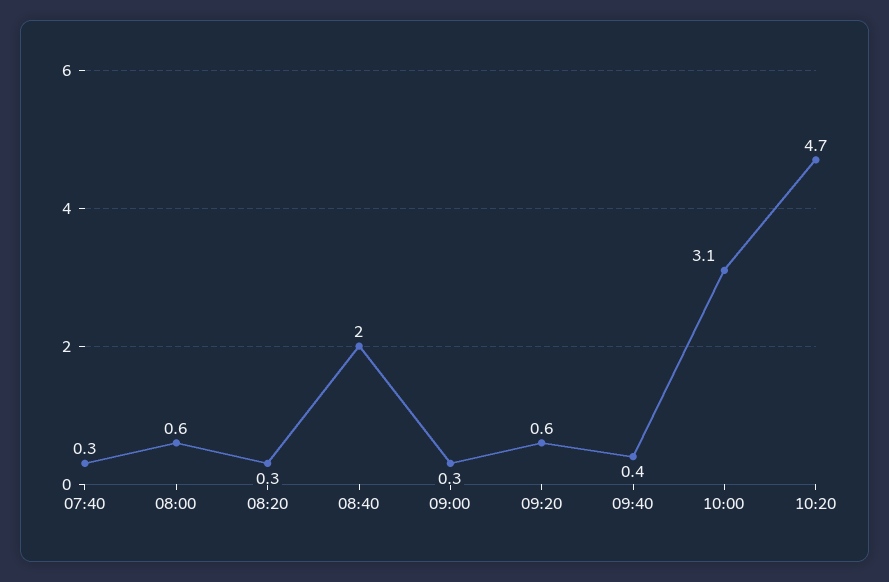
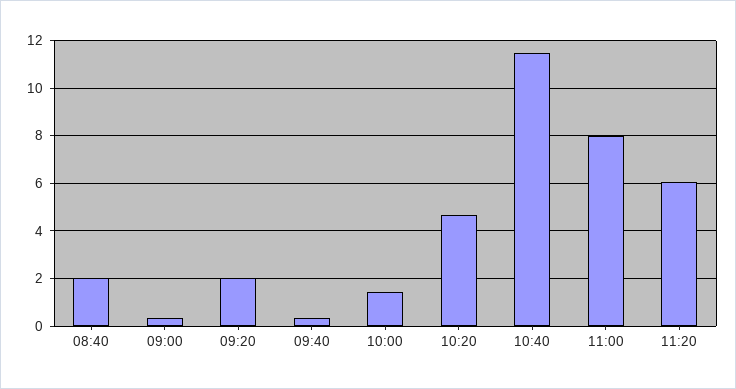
07:40: 0.3 -> none
08:00: 0.6 -> none
08:20: 0.3 -> none
09:20: 0.6 -> 2
10:00: 3.1 -> 1.5
10:40: none -> 11.5
11:00: none -> 8
11:20: none -> 6

